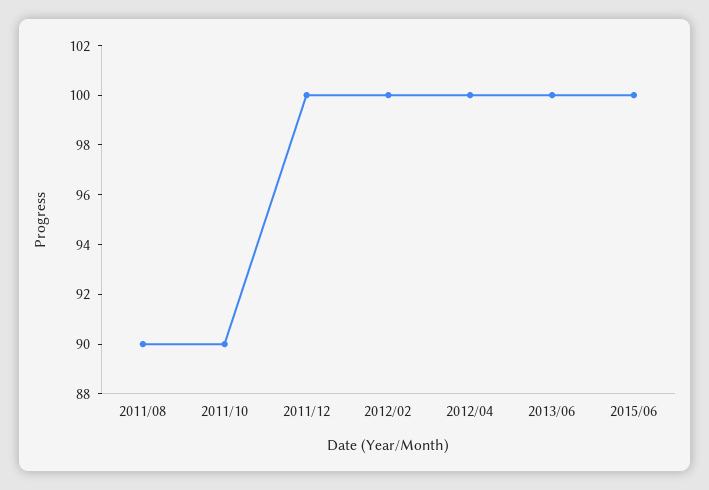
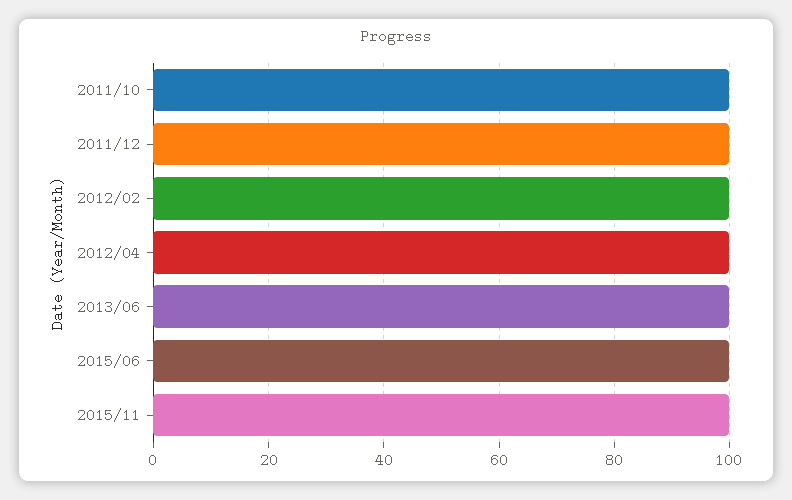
2011/08: 90 -> none
2011/10: 90 -> 100
2015/11: none -> 100

